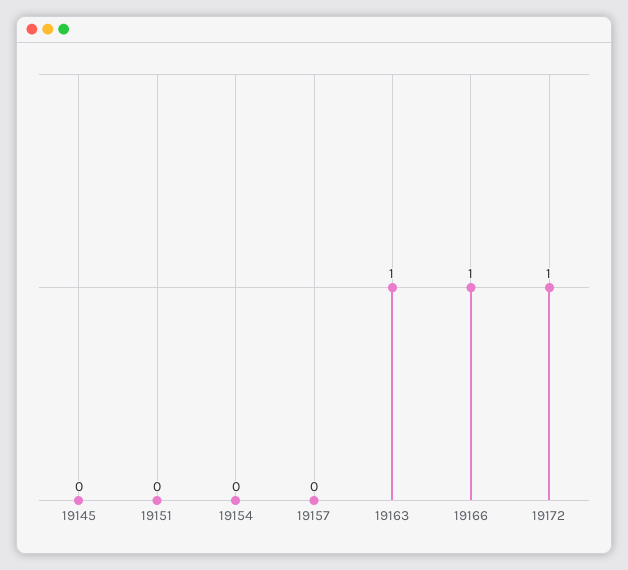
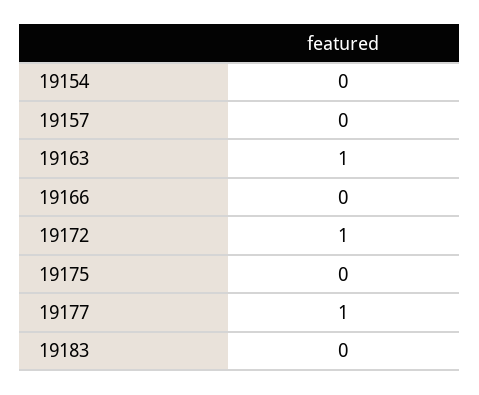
19145: 0 -> none
19151: 0 -> none
19166: 1 -> 0
19175: none -> 0
19177: none -> 1
19183: none -> 0

